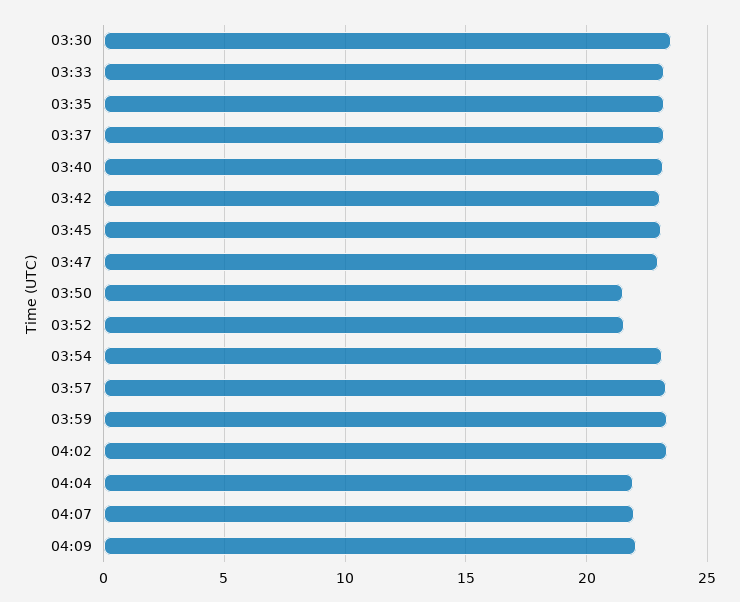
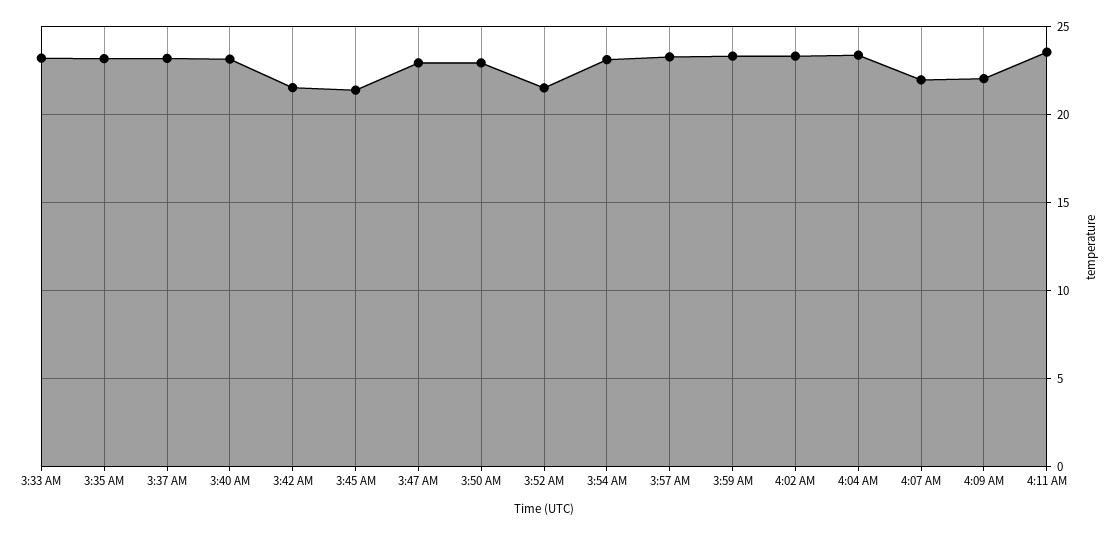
03:30: 23.5 -> none
03:42: 23 -> 21.5
03:45: 23 -> 21.5
03:50: 21.5 -> 23
04:04: 22 -> 23.5
4:11 AM: none -> 23.5

